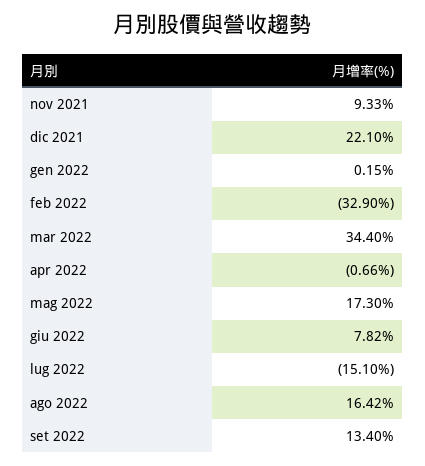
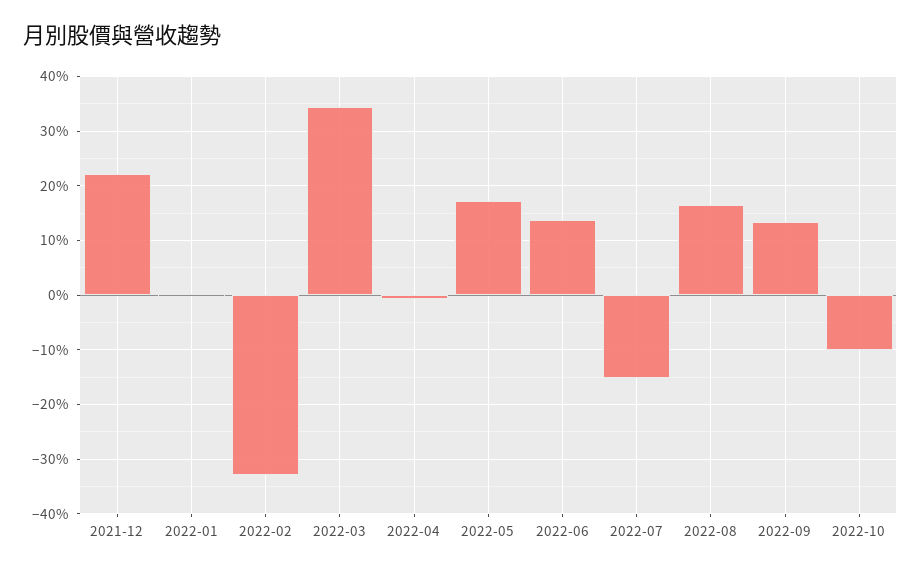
nov 2021: 9.33 -> none
giu 2022: 7.82 -> 14
2022-10: none -> -10

